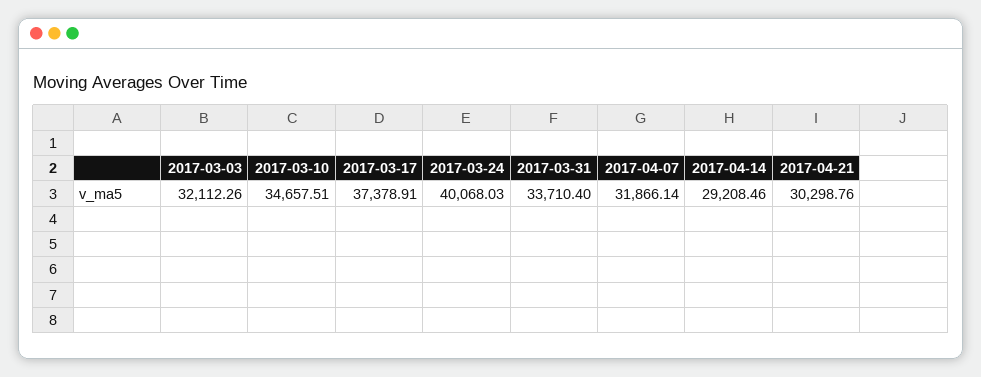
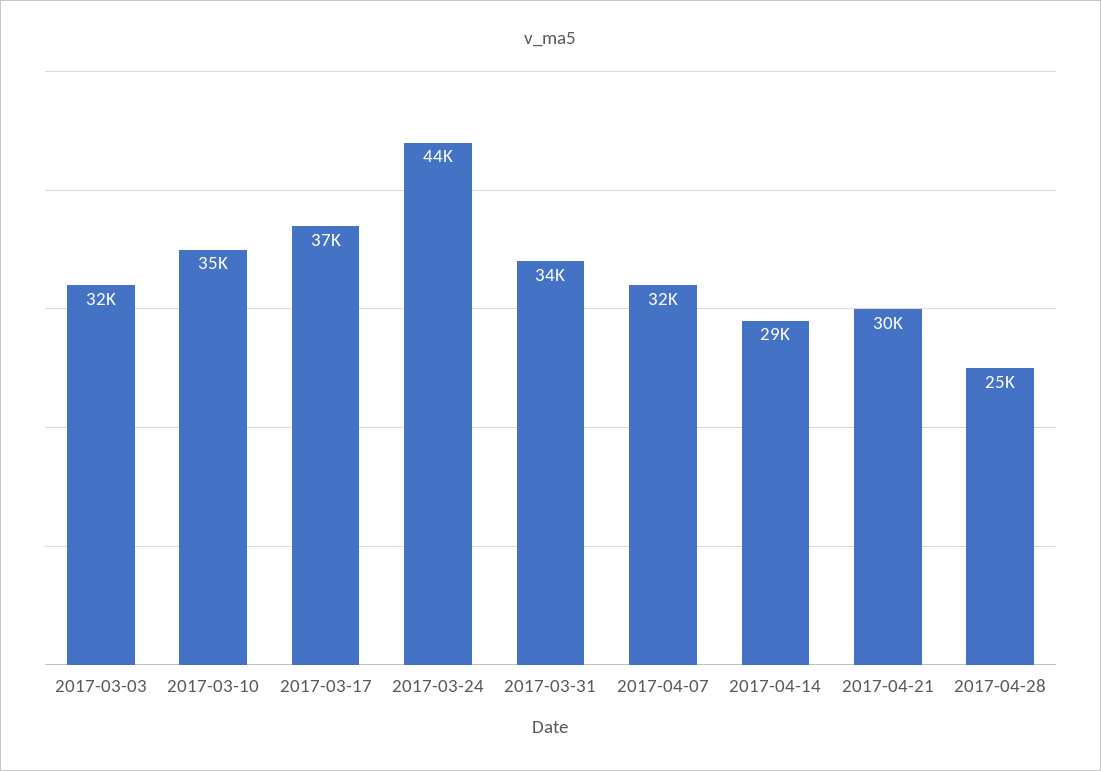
2017-03-24: 40068.03 -> 44000
2017-04-28: none -> 25000

